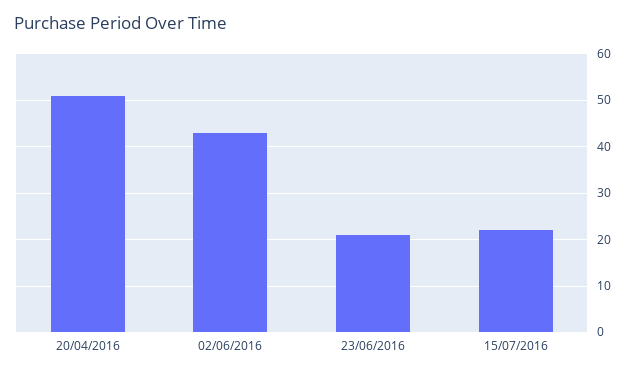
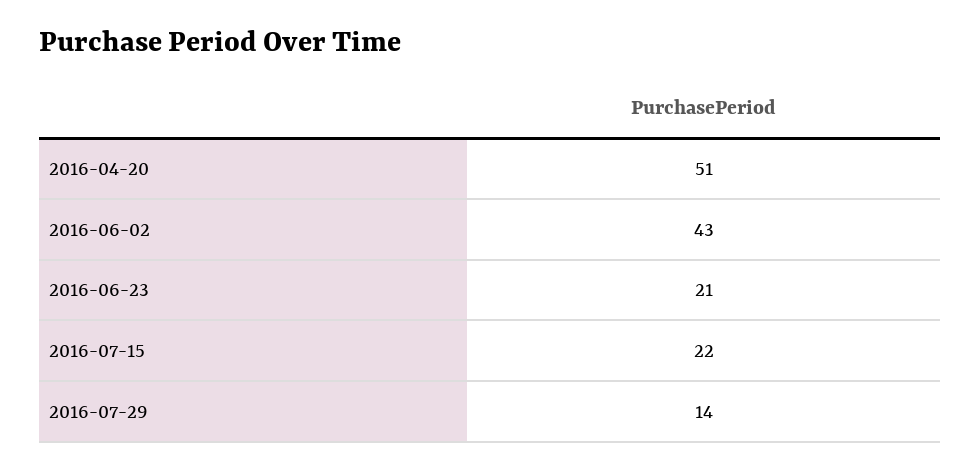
2016-07-29: none -> 14

